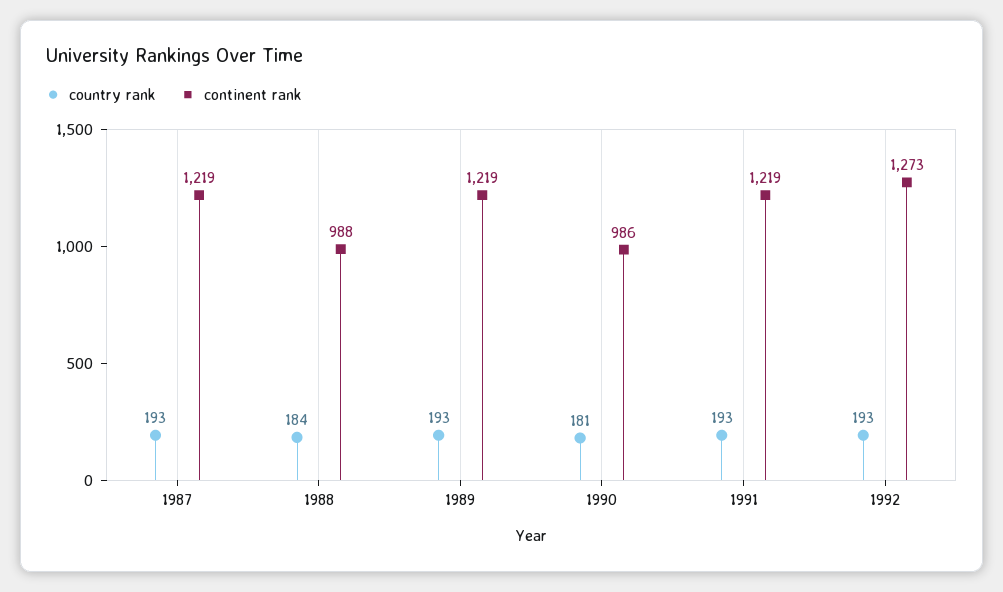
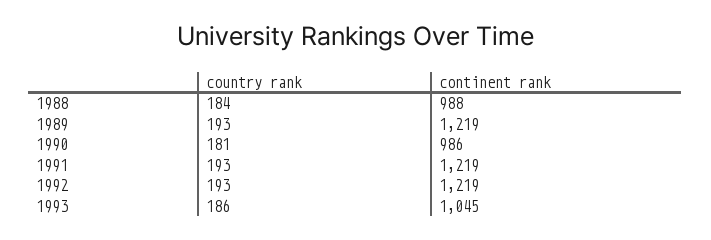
country rank, 1987: 193 -> none
continent rank, 1987: 1219 -> none
continent rank, 1992: 1273 -> 1219
country rank, 1993: none -> 186
continent rank, 1993: none -> 1045

